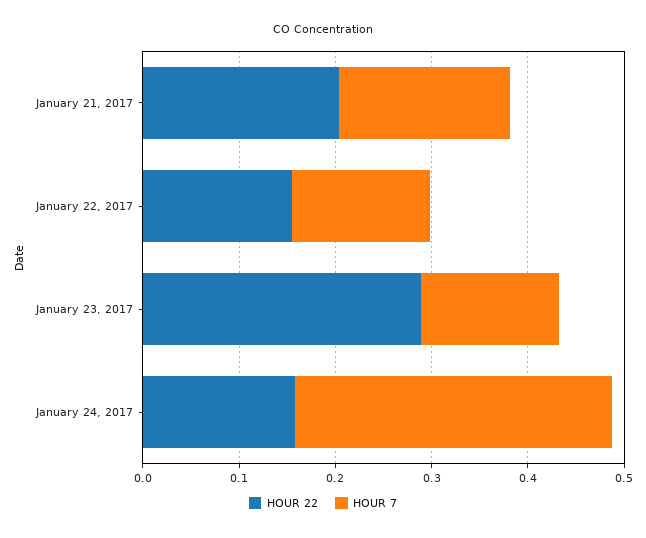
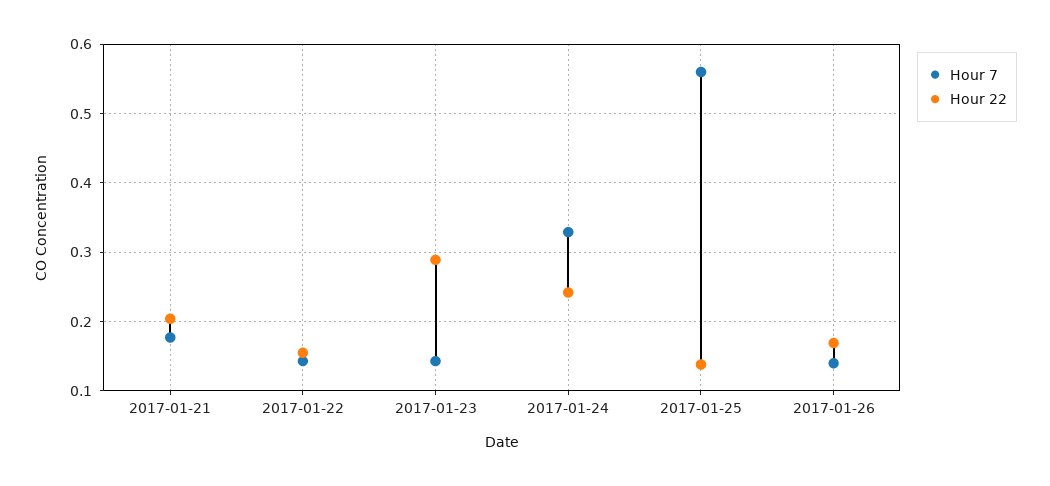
HOUR 22, January 24, 2017: 0.16 -> 0.24
HOUR 7, 2017-01-25: none -> 0.56
HOUR 22, 2017-01-25: none -> 0.14
HOUR 7, 2017-01-26: none -> 0.14
HOUR 22, 2017-01-26: none -> 0.17

